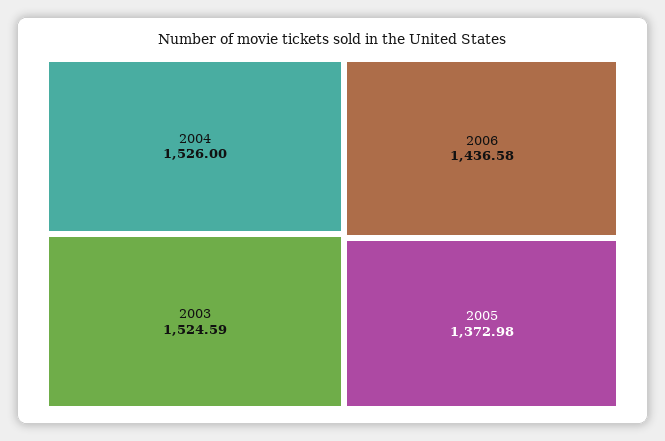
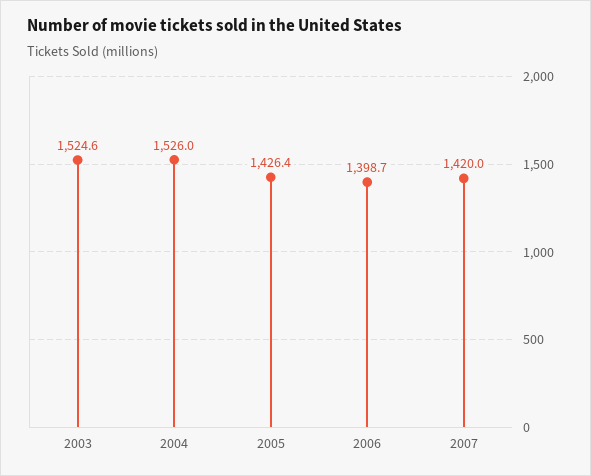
2006: 1436.58 -> 1398.7
2005: 1372.98 -> 1426.4
2007: none -> 1420

